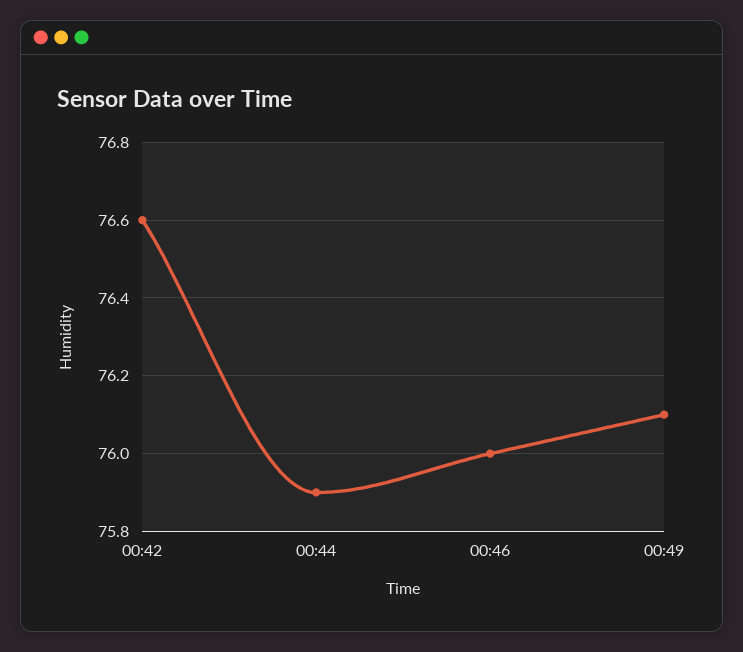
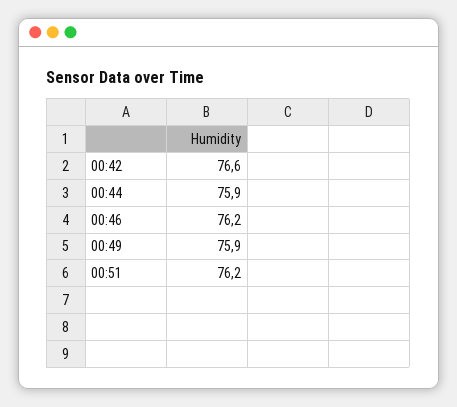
00:46: 76 -> 76.2
00:49: 76.1 -> 75.9
00:51: none -> 76.2

